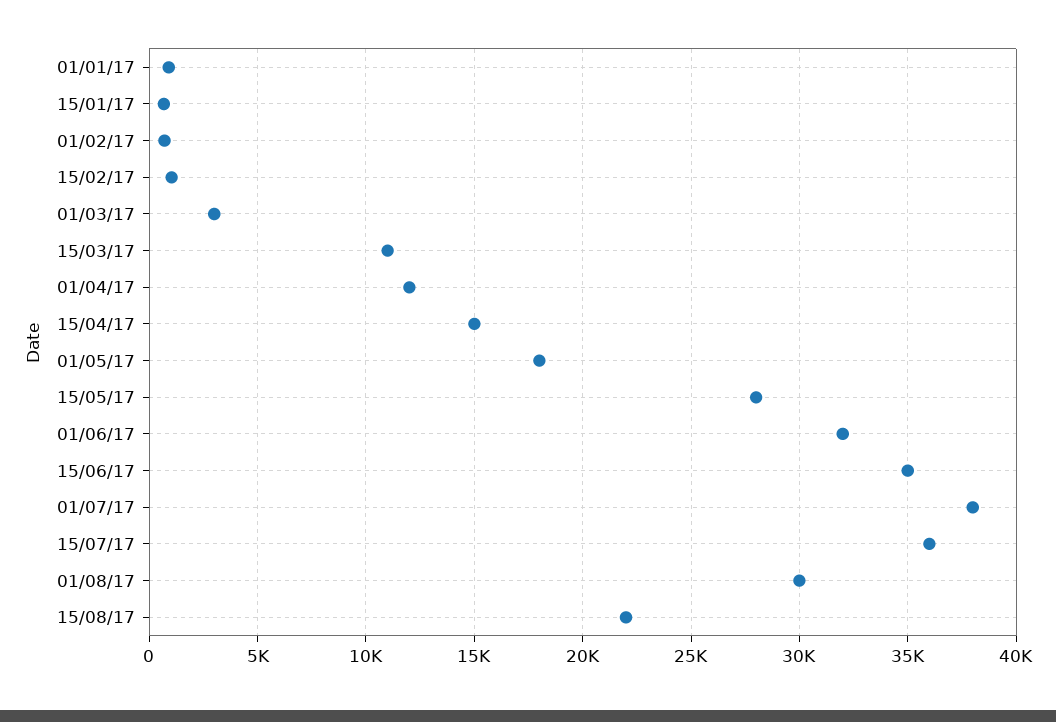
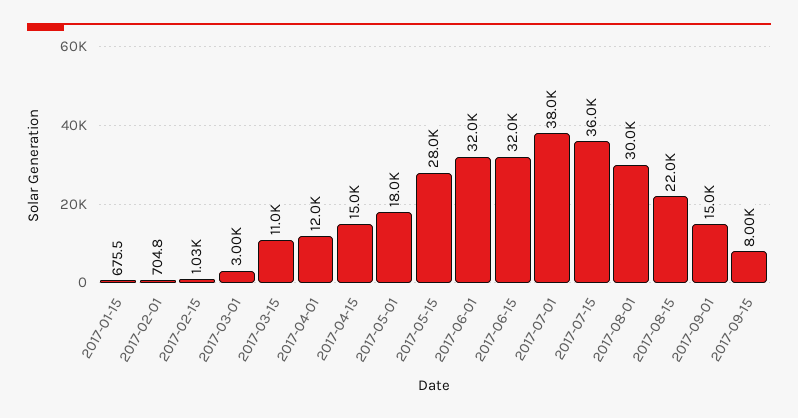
01/01/17: 1000 -> none
15/06/17: 35000 -> 32000
2017-09-01: none -> 15000
2017-09-15: none -> 8000

